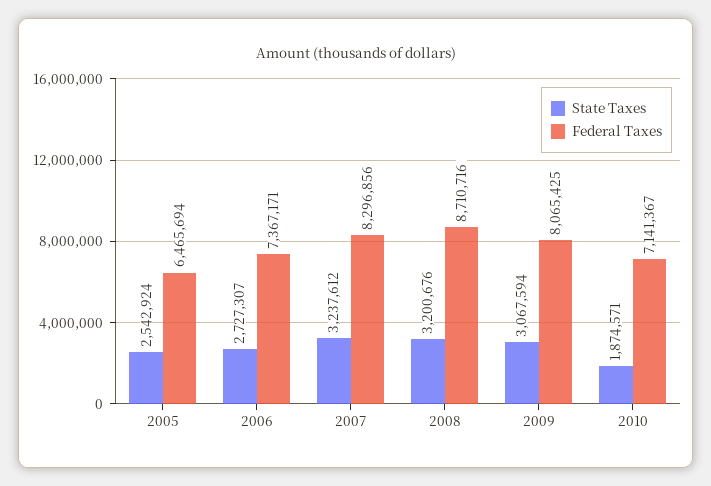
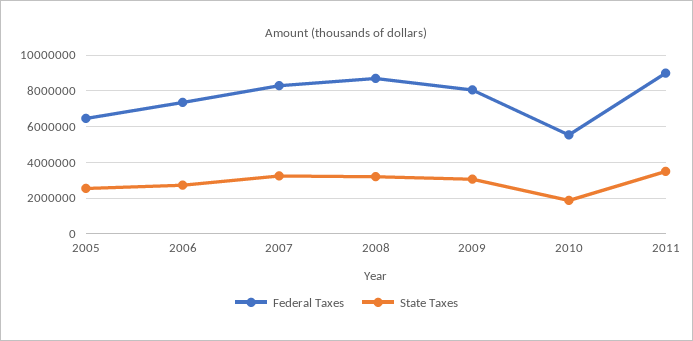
Federal Taxes, 2010: 7141367 -> 5500000
Federal Taxes, 2011: none -> 9000000
State Taxes, 2011: none -> 3500000

